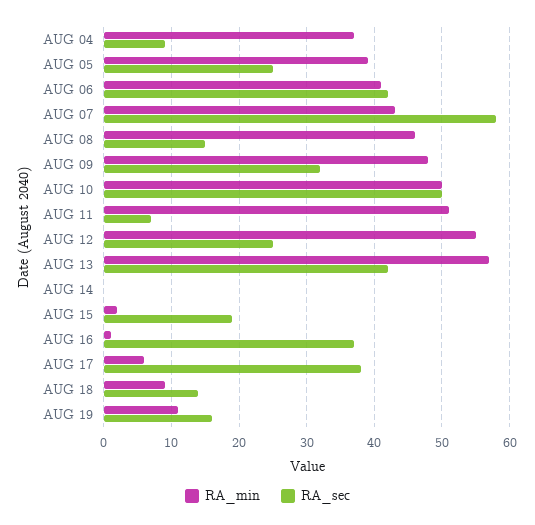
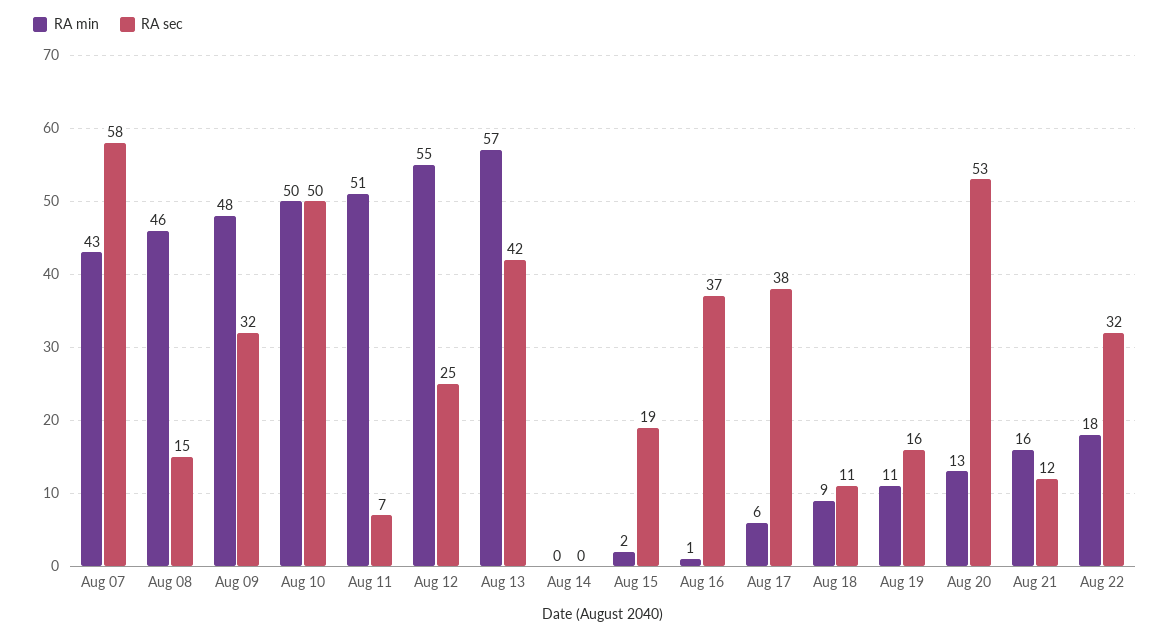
RA_min, AUG 04: 37 -> none
RA_sec, AUG 04: 9 -> none
RA_min, AUG 05: 39 -> none
RA_sec, AUG 05: 25 -> none
RA_min, AUG 06: 41 -> none
RA_sec, AUG 06: 42 -> none
RA_sec, AUG 18: 14 -> 11
RA_min, Aug 20: none -> 13
RA_sec, Aug 20: none -> 53
RA_min, Aug 21: none -> 16
RA_sec, Aug 21: none -> 12
RA_min, Aug 22: none -> 18
RA_sec, Aug 22: none -> 32

